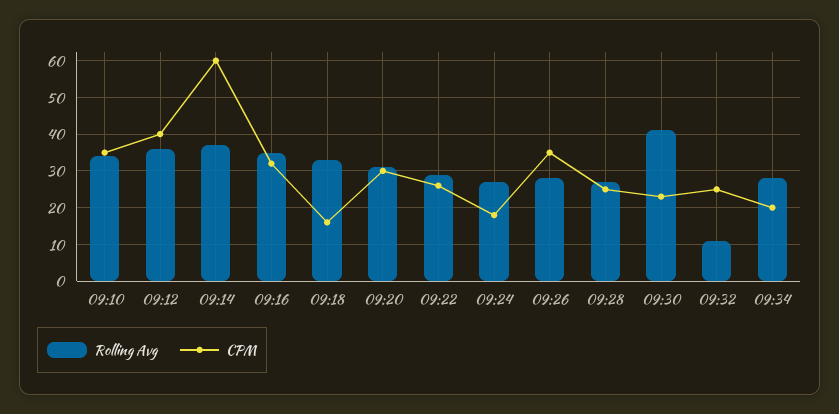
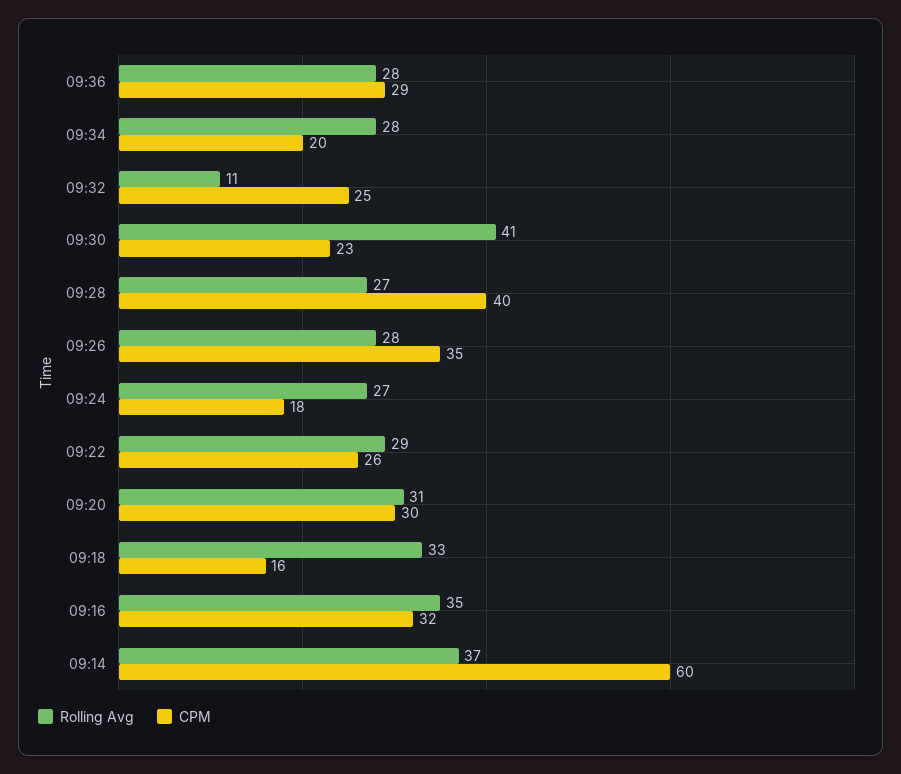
Rolling Avg, 09:10: 35 -> none
CPM, 09:10: 35 -> none
Rolling Avg, 09:12: 35 -> none
CPM, 09:12: 40 -> none
CPM, 09:28: 25 -> 40
Rolling Avg, 09:36: none -> 28
CPM, 09:36: none -> 29

